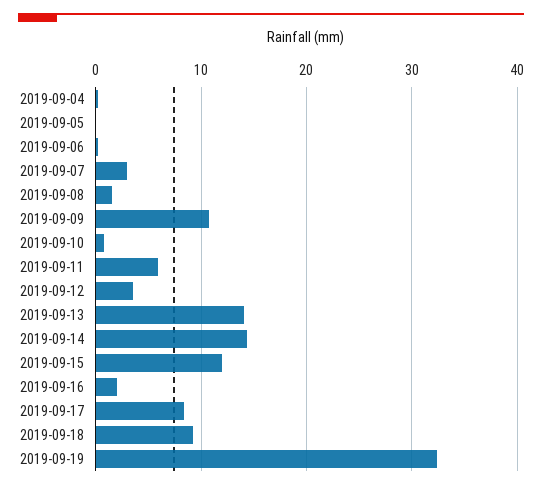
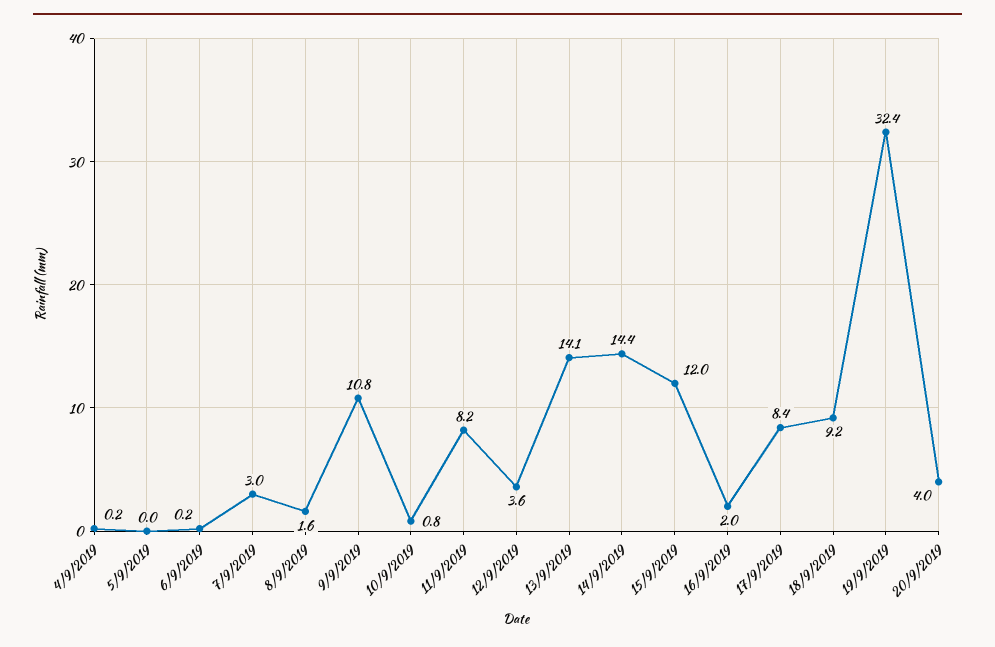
2019-09-11: 6 -> 8.2
20/9/2019: none -> 4

